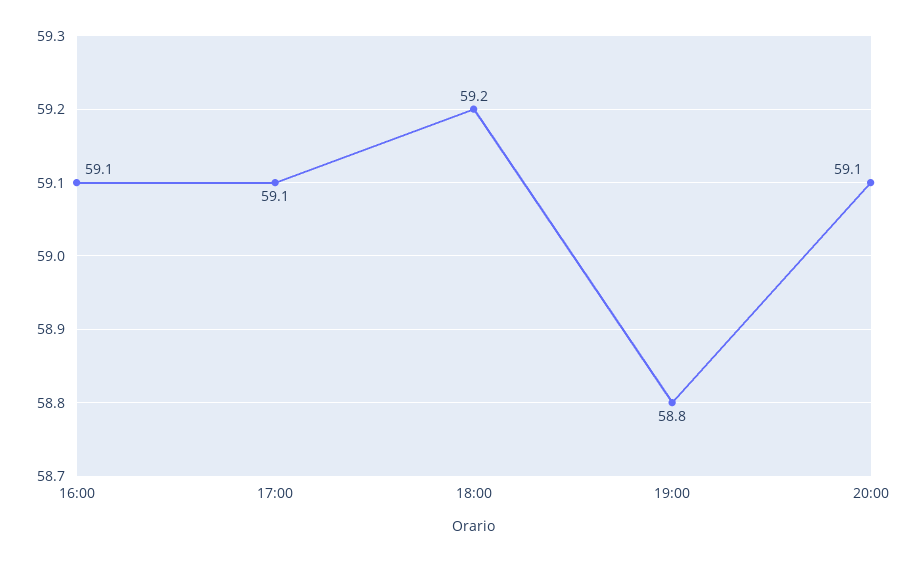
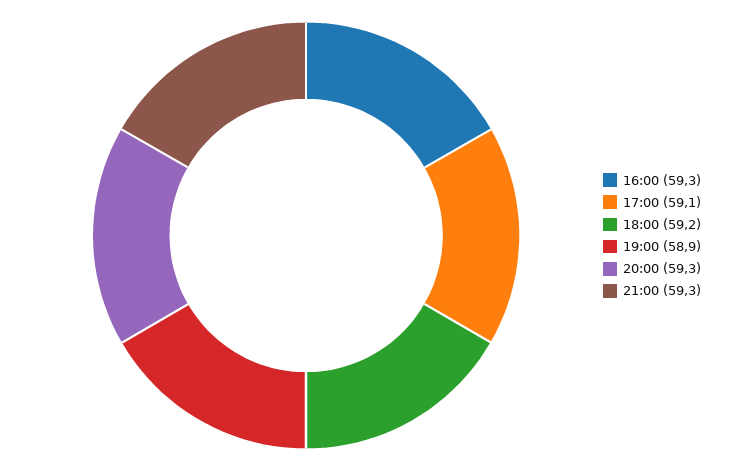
16:00: 59.1 -> 59.3
19:00: 58.8 -> 58.9
20:00: 59.1 -> 59.3
21:00: none -> 59.3

